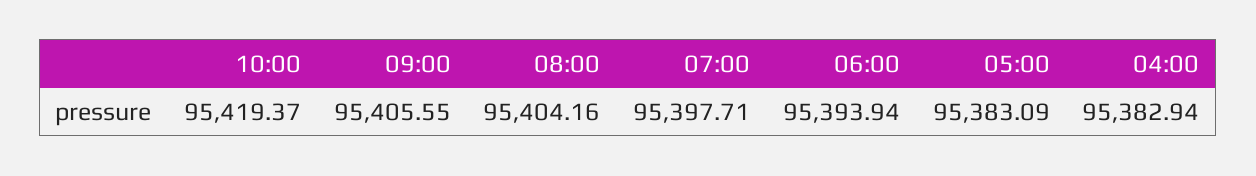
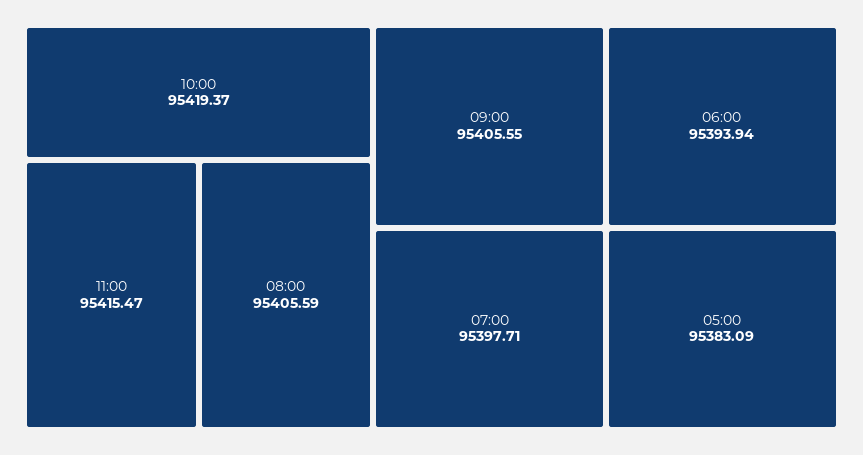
08:00: 95404.16 -> 95405.59
04:00: 95382.94 -> none
11:00: none -> 95415.47

